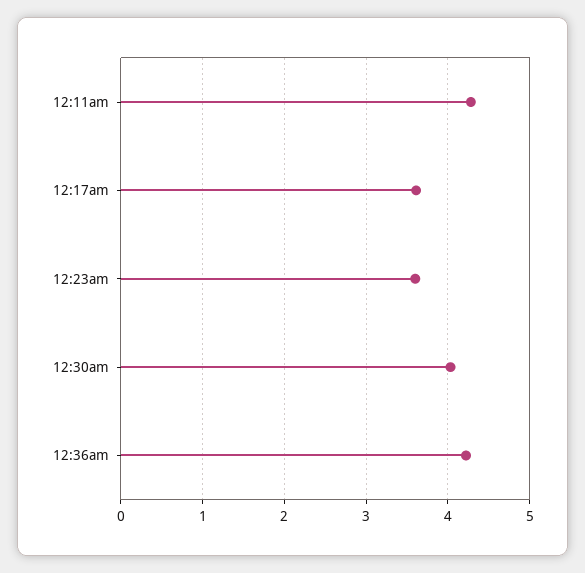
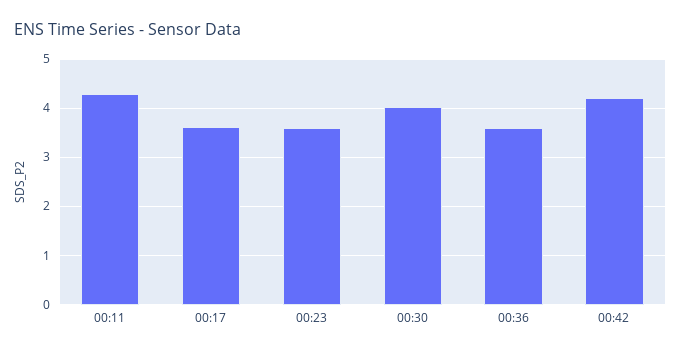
12:36am: 4.2 -> 3.6
00:42: none -> 4.2

